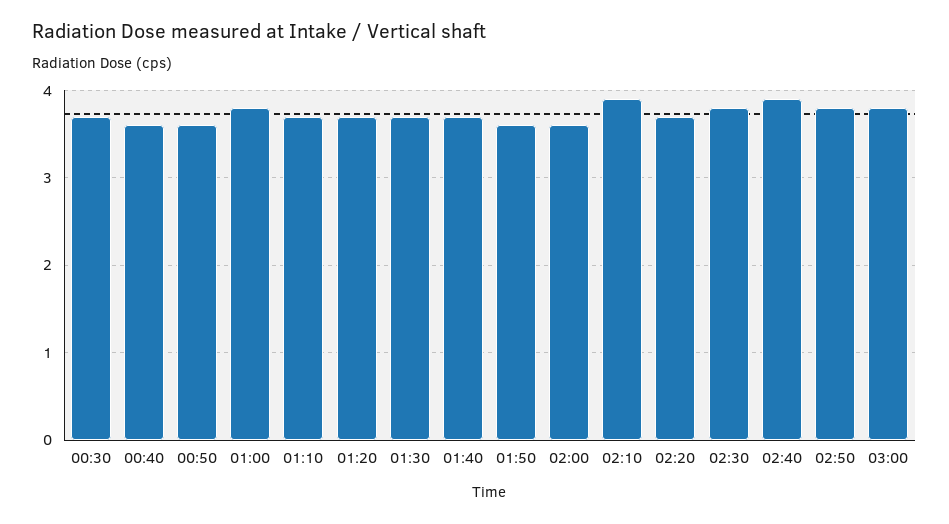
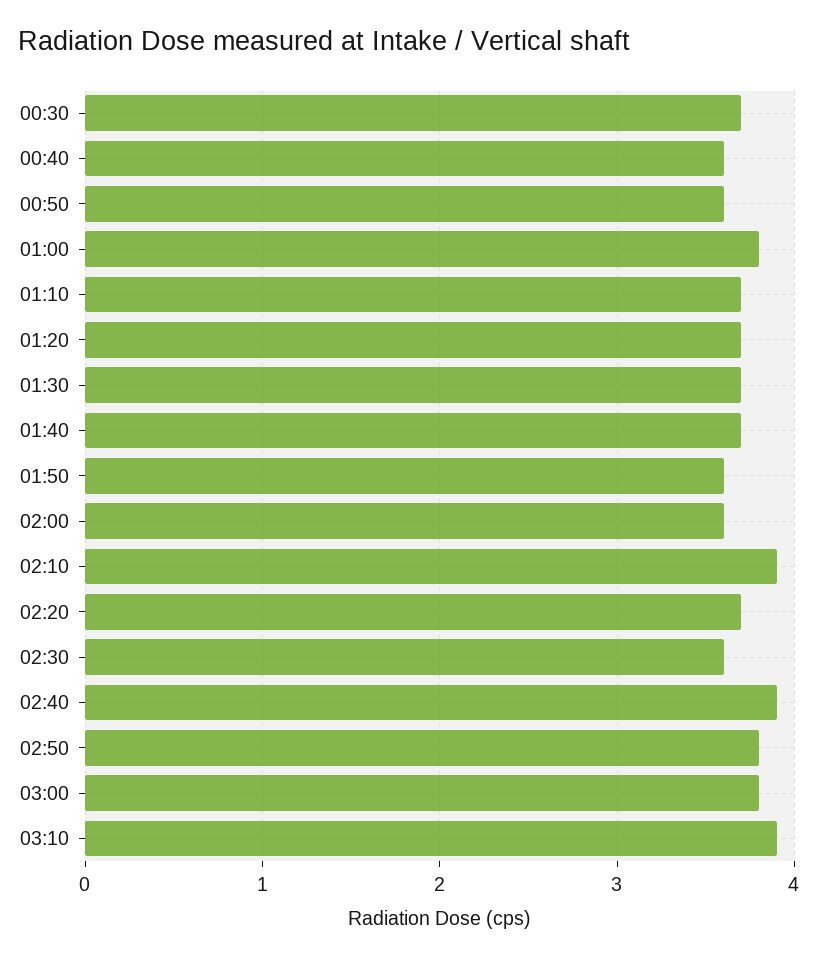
02:30: 3.8 -> 3.6
03:10: none -> 3.9

